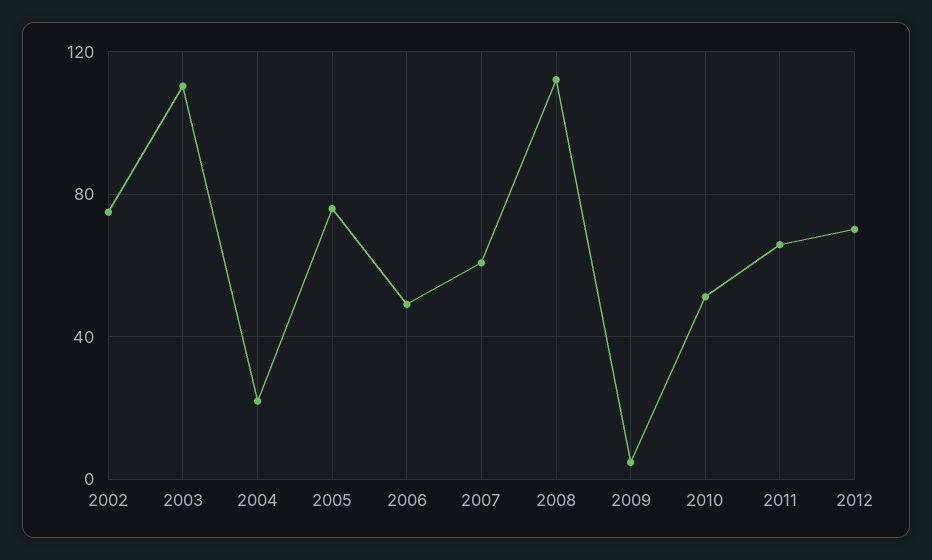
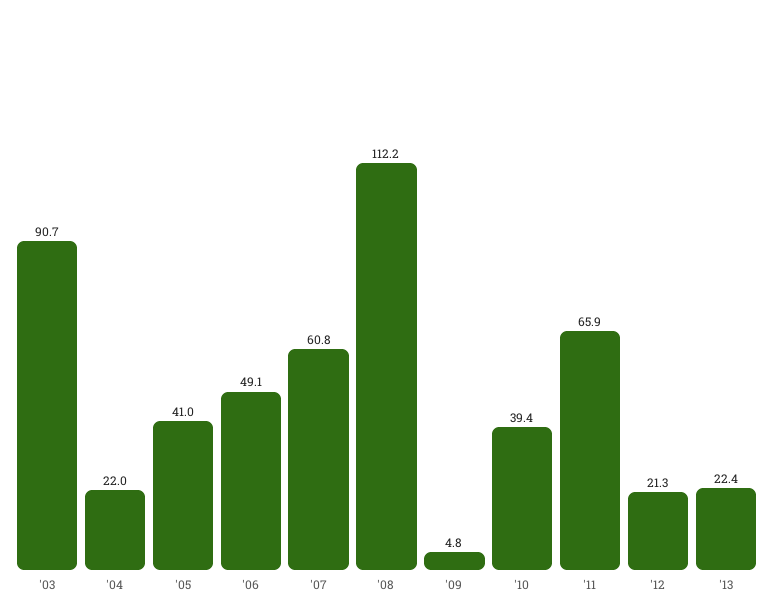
2002: 75 -> none
2003: 110 -> 90.7
2005: 75 -> 41
2010: 50 -> 39.4
2012: 70 -> 21.3
'13: none -> 22.4

